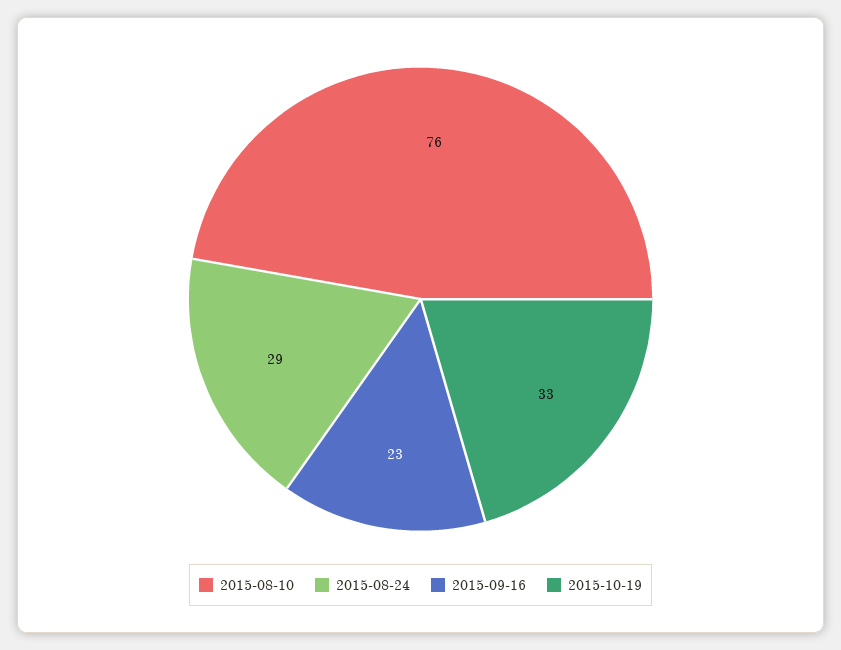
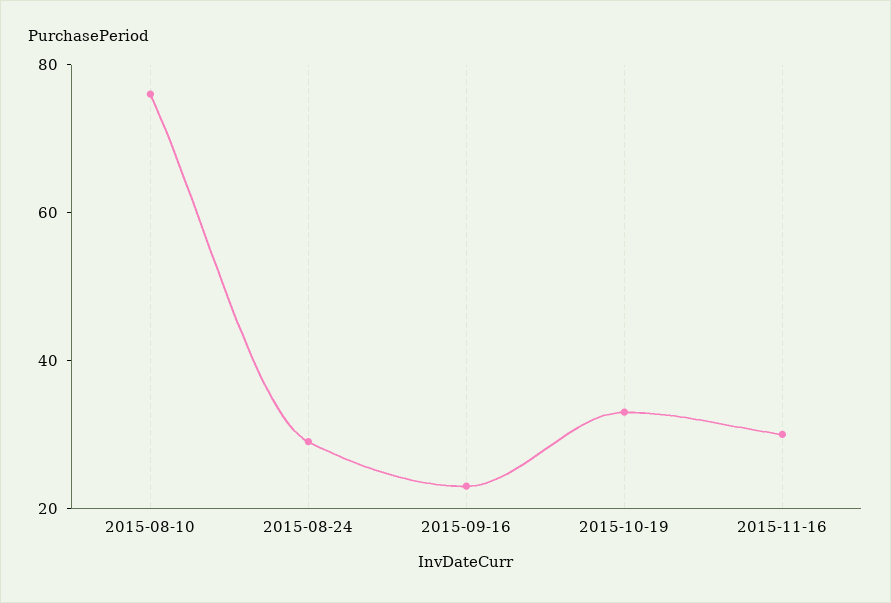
2015-11-16: none -> 30

